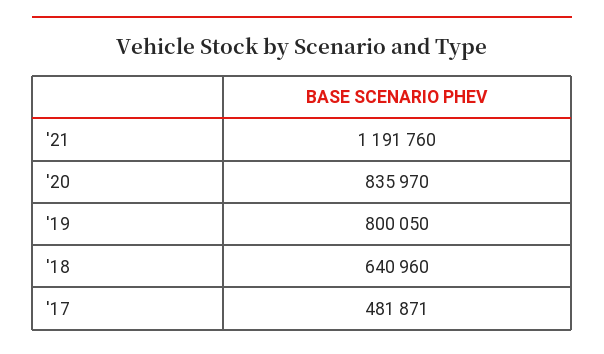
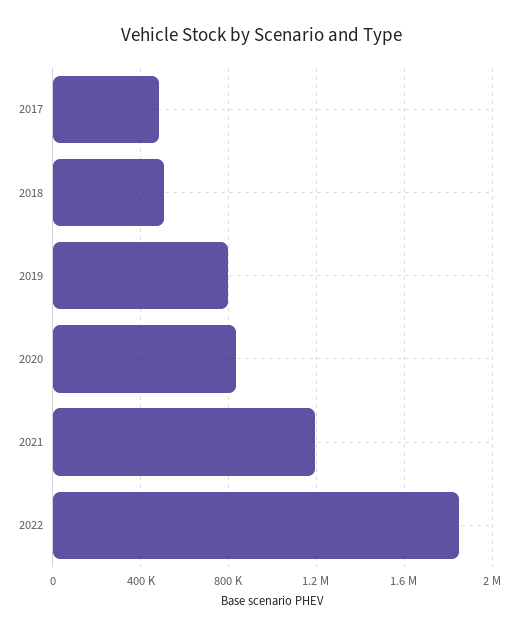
'18: 640960 -> 500000
2022: none -> 1850000

